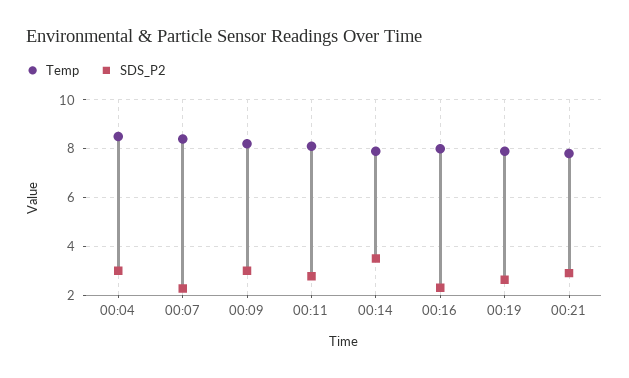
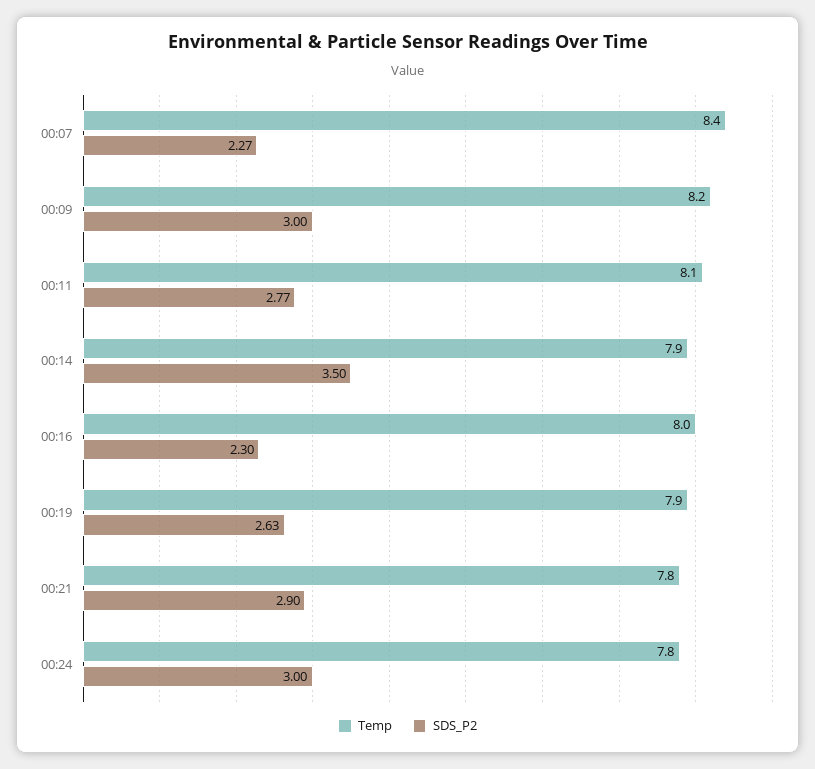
Temp, 00:04: 8.5 -> none
SDS_P2, 00:04: 3 -> none
Temp, 00:24: none -> 7.8
SDS_P2, 00:24: none -> 3

